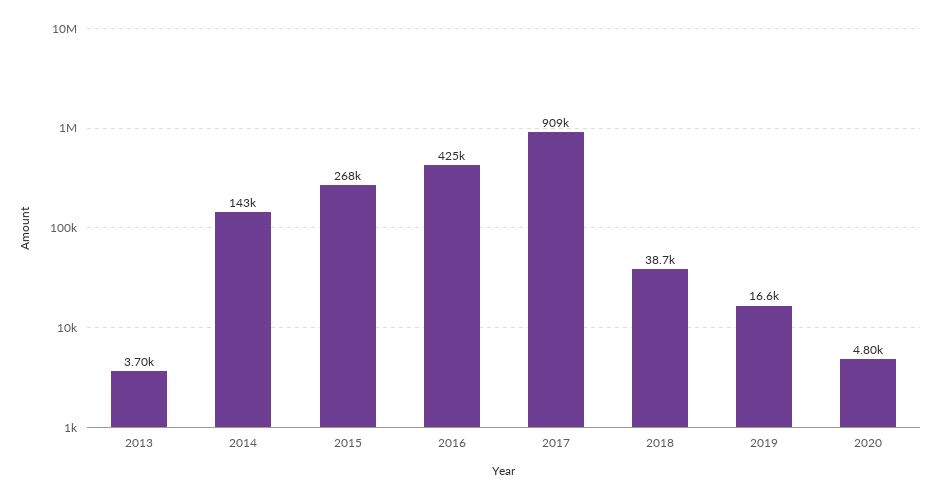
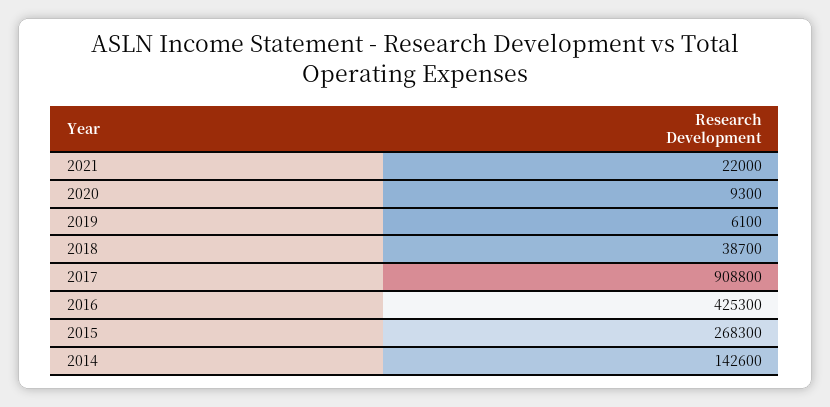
2013: 3700 -> none
2019: 16600 -> 6100
2020: 4800 -> 9300
2021: none -> 22000

